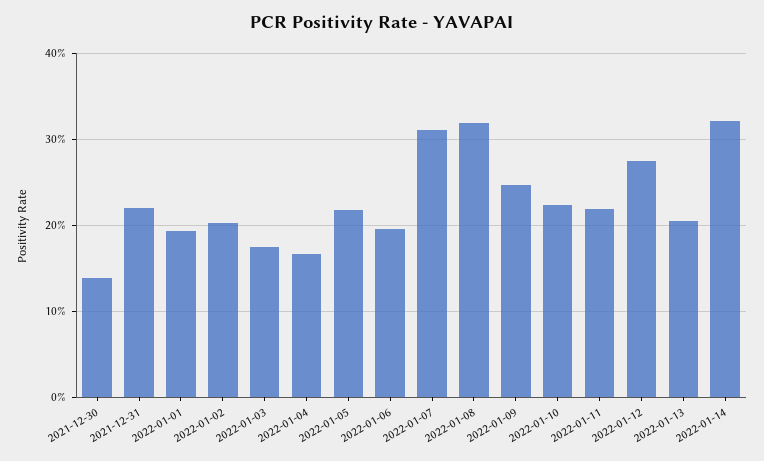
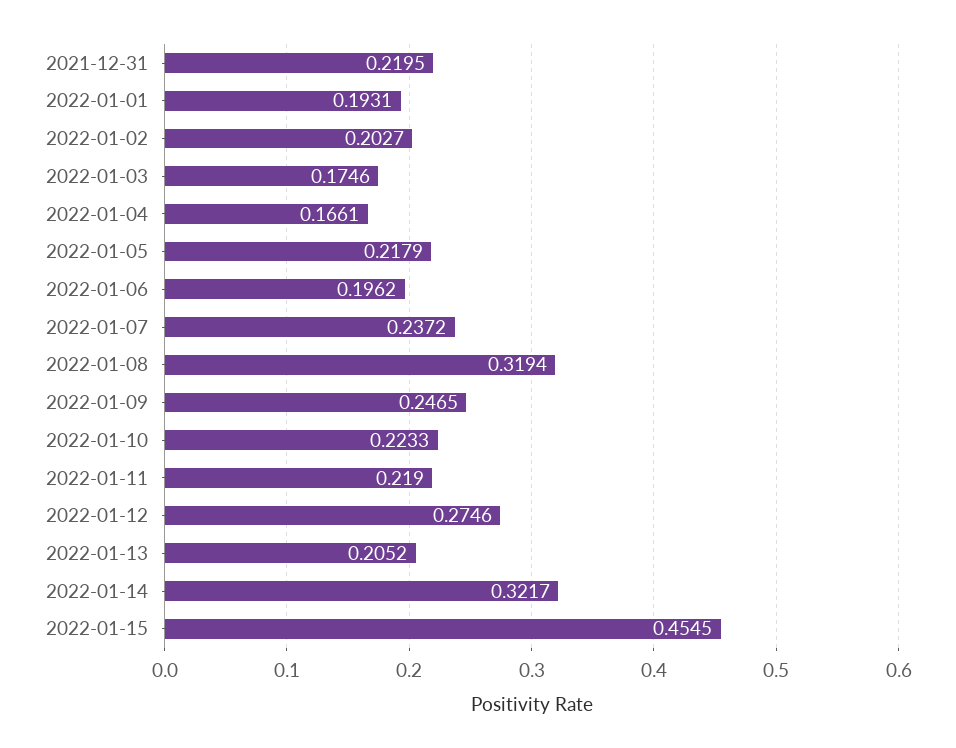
2021-12-30: 0.14 -> none
2022-01-07: 0.31 -> 0.2372
2022-01-15: none -> 0.4545

